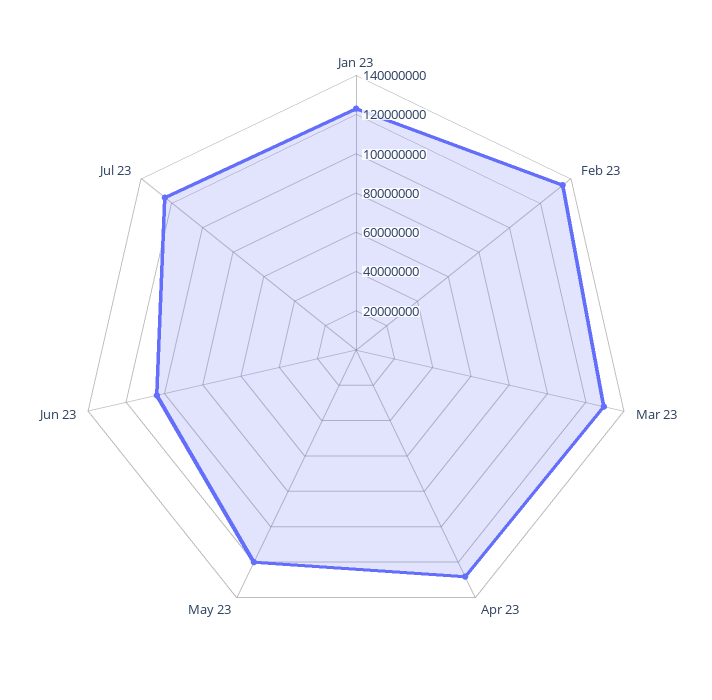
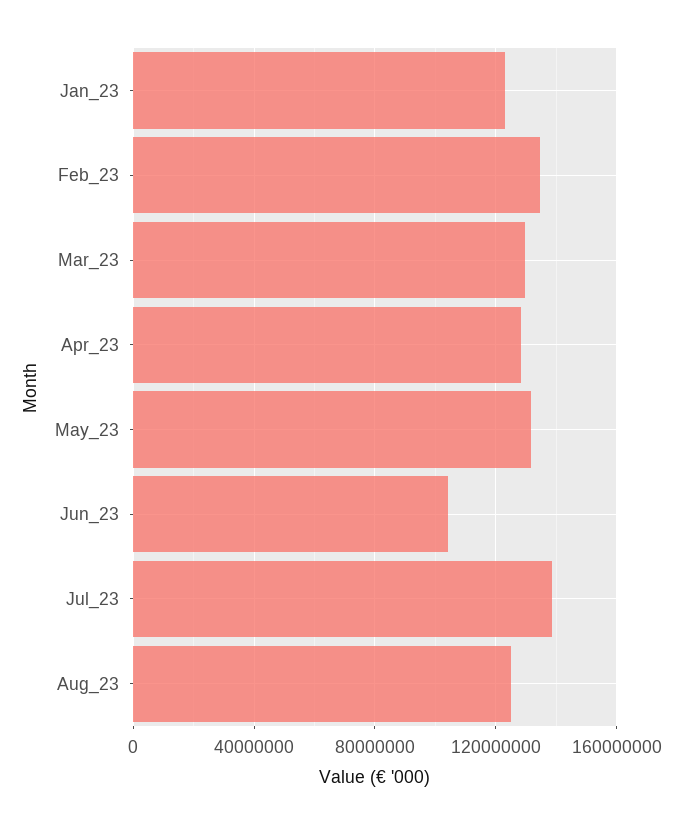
May 23: 120000000 -> 130000000
Jul 23: 125000000 -> 140000000
Aug_23: none -> 125000000

